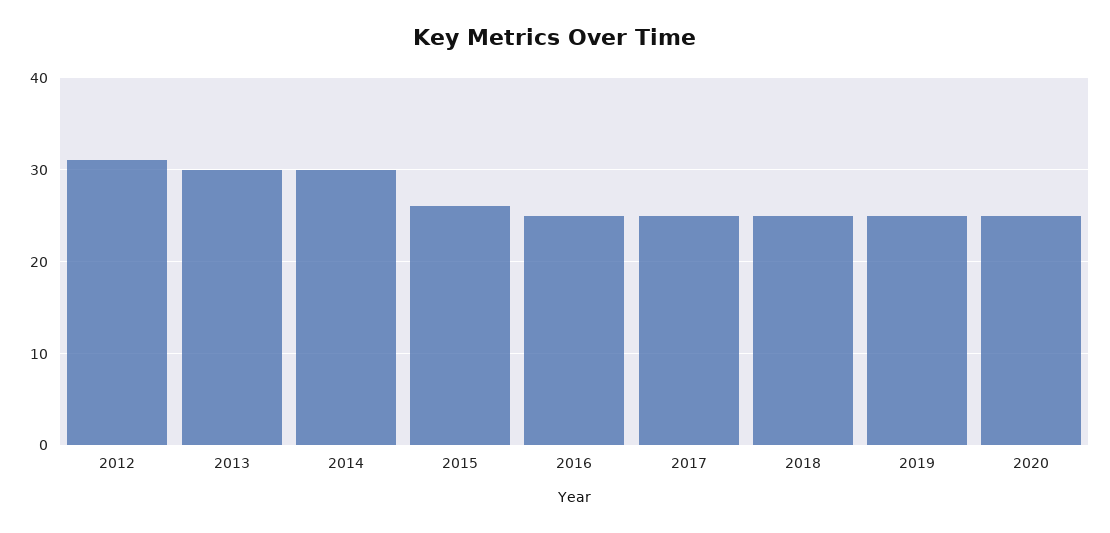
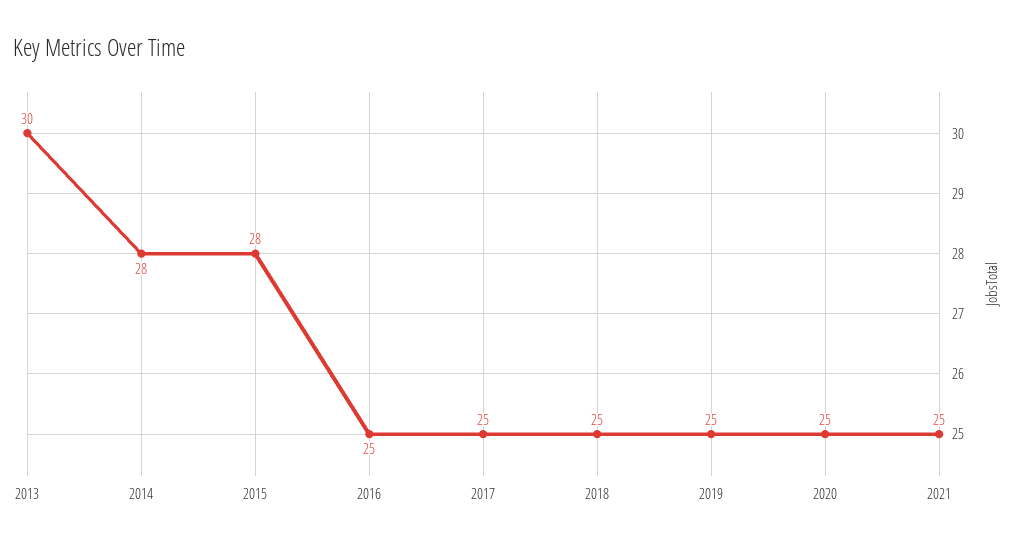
2012: 31 -> none
2014: 30 -> 28
2015: 26 -> 28
2021: none -> 25

